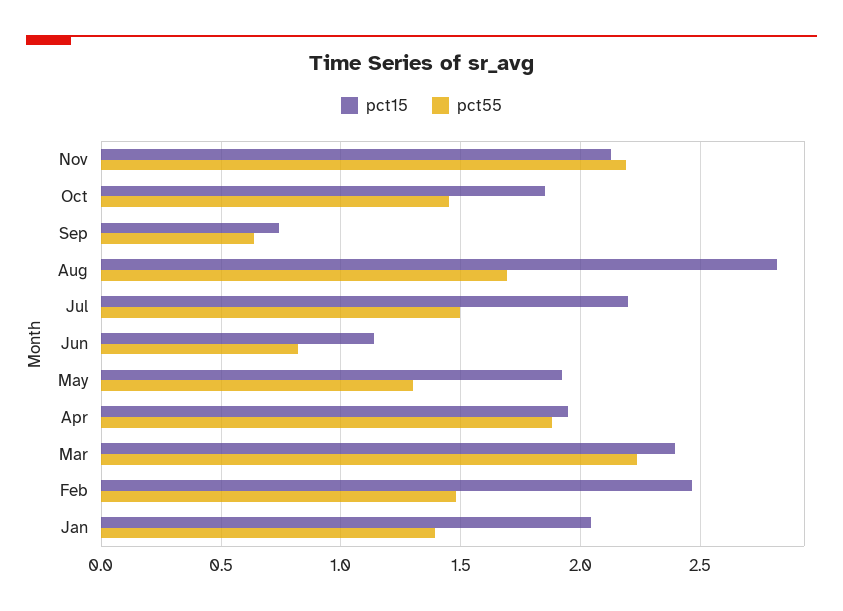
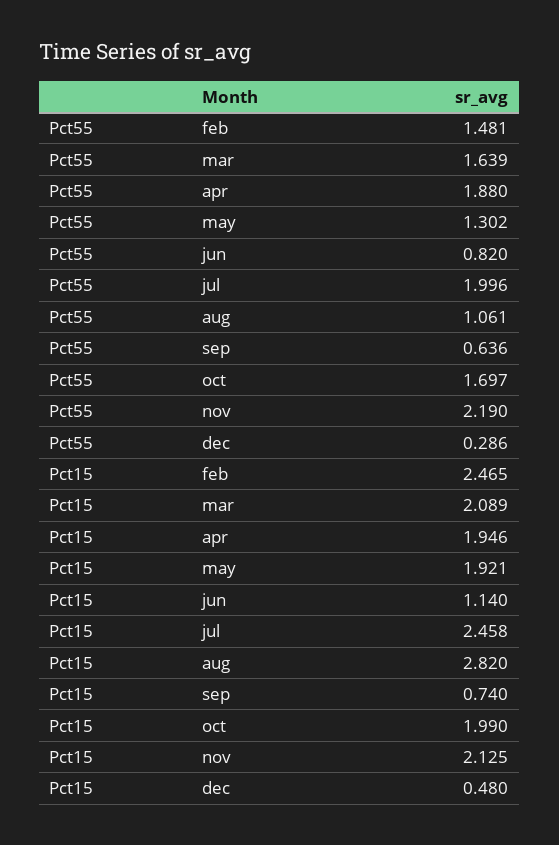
pct15, Oct: 1.85 -> 1.99
pct55, Oct: 1.45 -> 1.697
pct55, Aug: 1.7 -> 1.061
pct15, Jul: 2.2 -> 2.458
pct55, Jul: 1.5 -> 1.996
pct15, Mar: 2.4 -> 2.089
pct55, Mar: 2.25 -> 1.639
pct15, Jan: 2.05 -> none
pct55, Jan: 1.4 -> none
pct55, dec: none -> 0.286
pct15, dec: none -> 0.48

